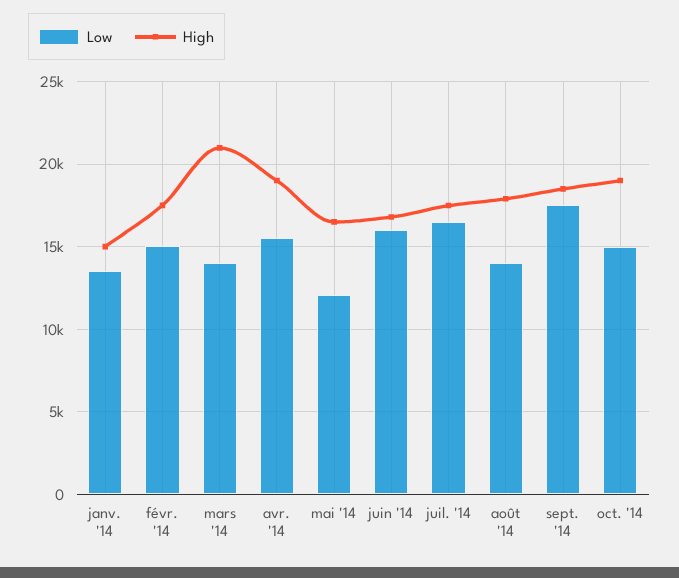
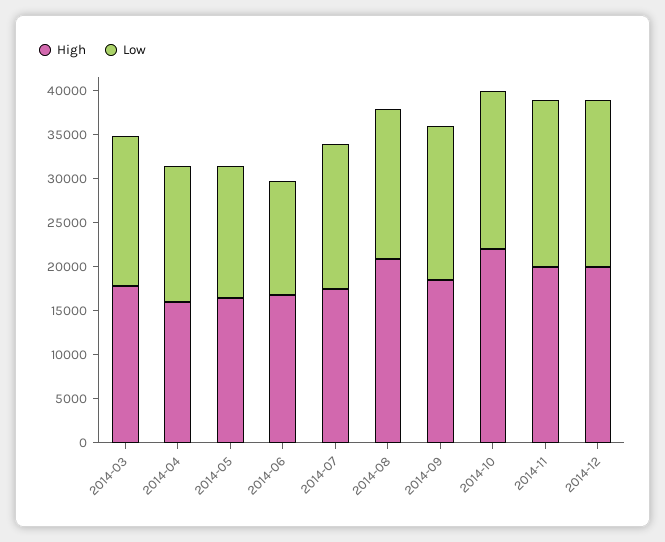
Low, janv. '14: 13500 -> none
High, janv. '14: 15000 -> none
Low, févr. '14: 15000 -> none
High, févr. '14: 17500 -> none
Low, mars '14: 14000 -> 17000
High, mars '14: 21000 -> 18000
High, avr. '14: 19000 -> 16000
Low, mai '14: 12000 -> 15000
Low, juin '14: 16000 -> 13000
Low, août '14: 14000 -> 17000
High, août '14: 18000 -> 21000
Low, oct. '14: 15000 -> 18000
High, oct. '14: 19000 -> 22000
High, 2014-11: none -> 20000
Low, 2014-11: none -> 19000
High, 2014-12: none -> 20000
Low, 2014-12: none -> 19000

